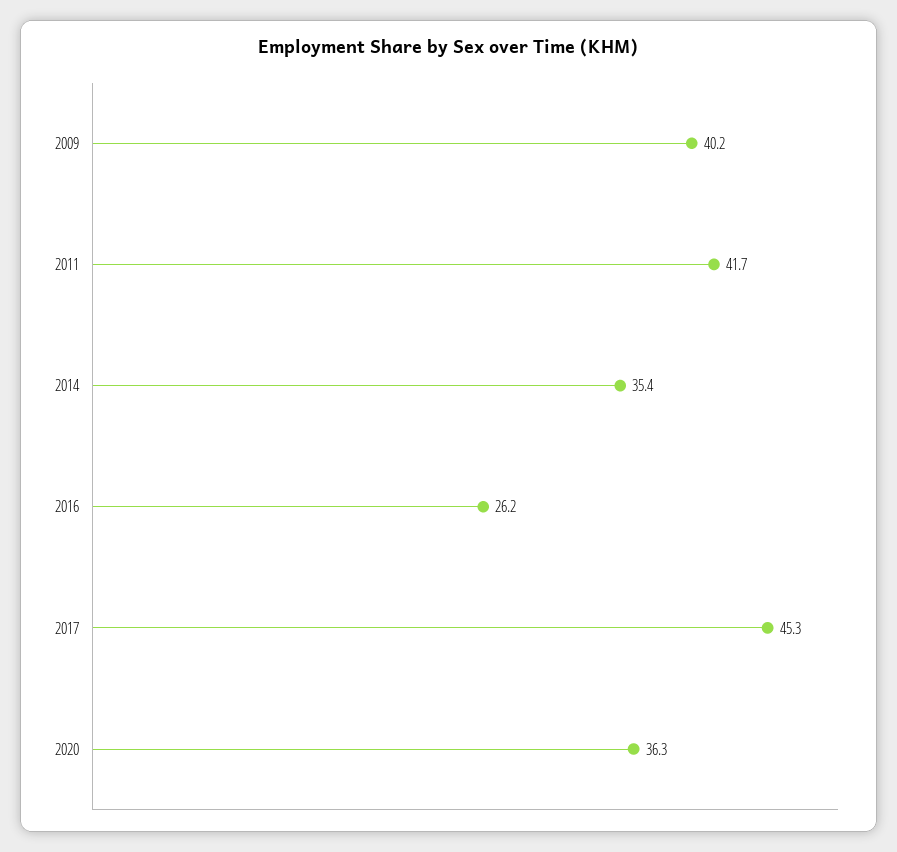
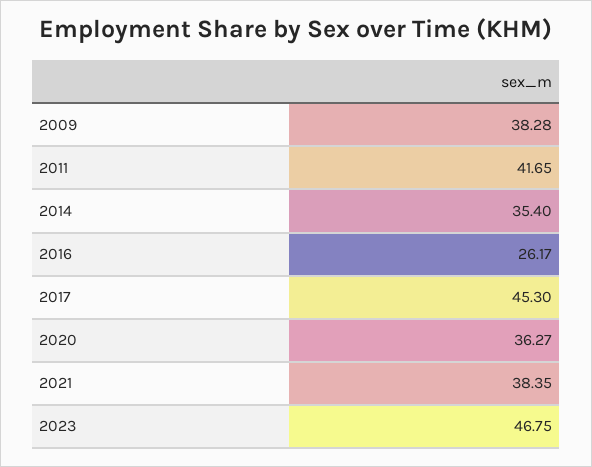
2009: 40.2 -> 38.28
2021: none -> 38.35
2023: none -> 46.75

